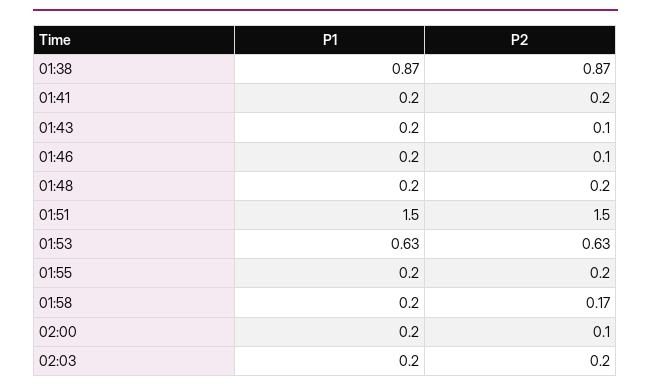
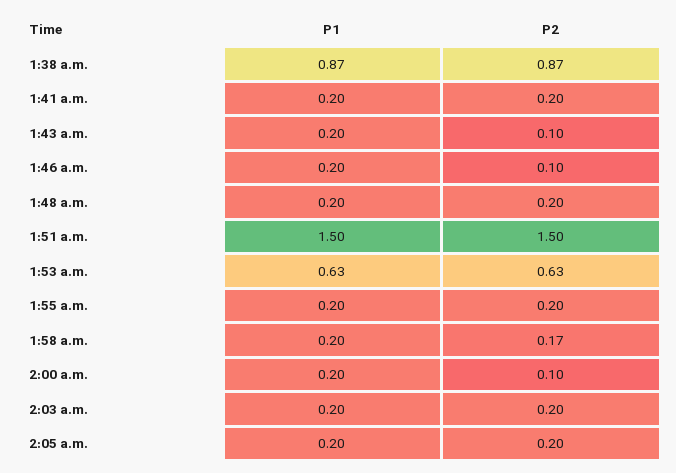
P1, 2:05 a.m.: none -> 0.2
P2, 2:05 a.m.: none -> 0.2

